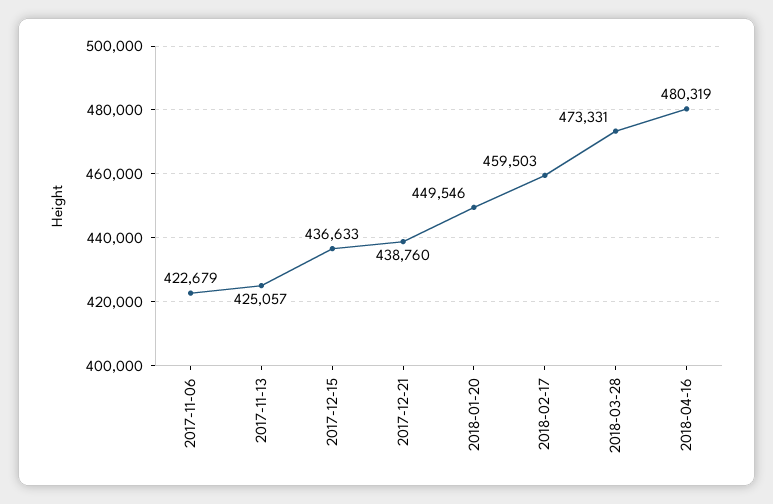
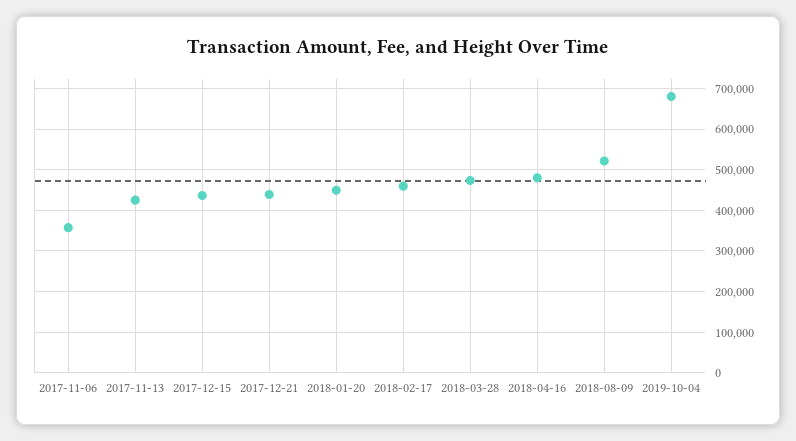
2017-11-06: 422679 -> 360000
2018-08-09: none -> 520000
2019-10-04: none -> 680000

